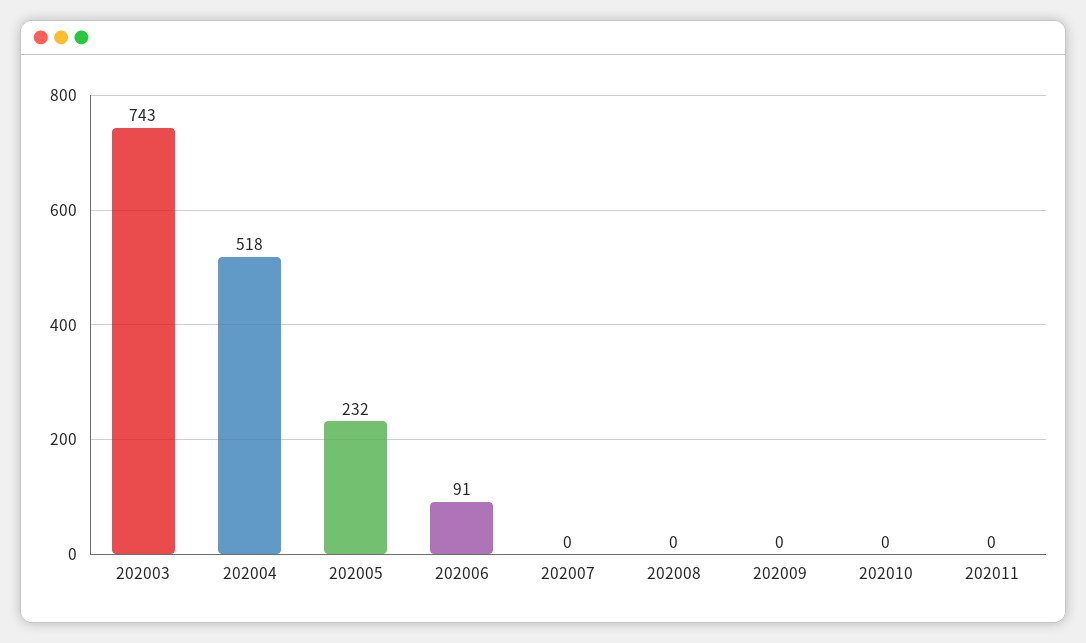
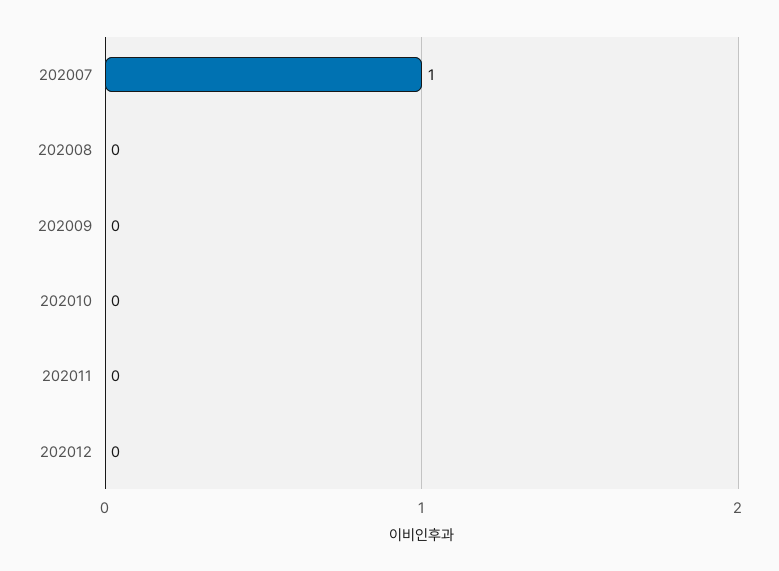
202003: 743 -> none
202004: 518 -> none
202005: 232 -> none
202006: 91 -> none
202007: 0 -> 1
202012: none -> 0

